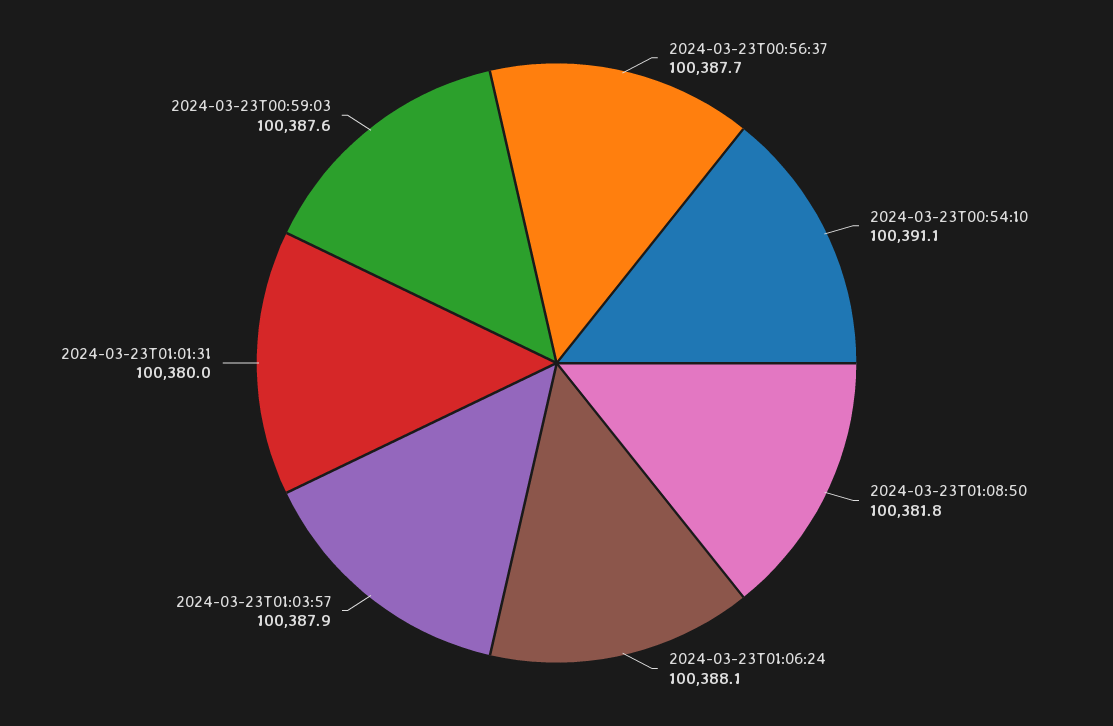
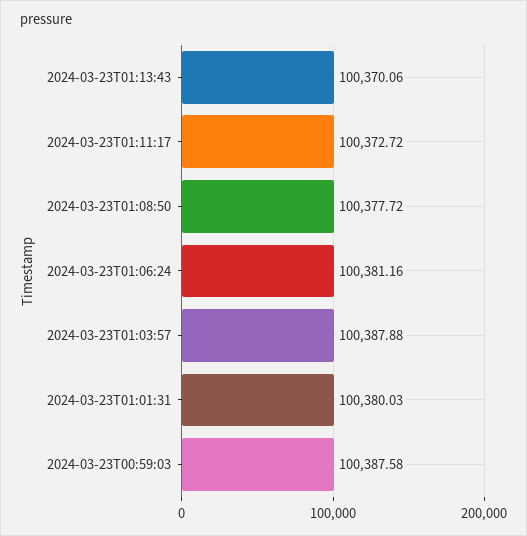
2024-03-23T00:56:37: 100387.7 -> none
2024-03-23T00:54:10: 100391.1 -> none
2024-03-23T01:08:50: 100381.8 -> 100377.72
2024-03-23T01:06:24: 100388.1 -> 100381.16
2024-03-23T01:13:43: none -> 100370.06
2024-03-23T01:11:17: none -> 100372.72

